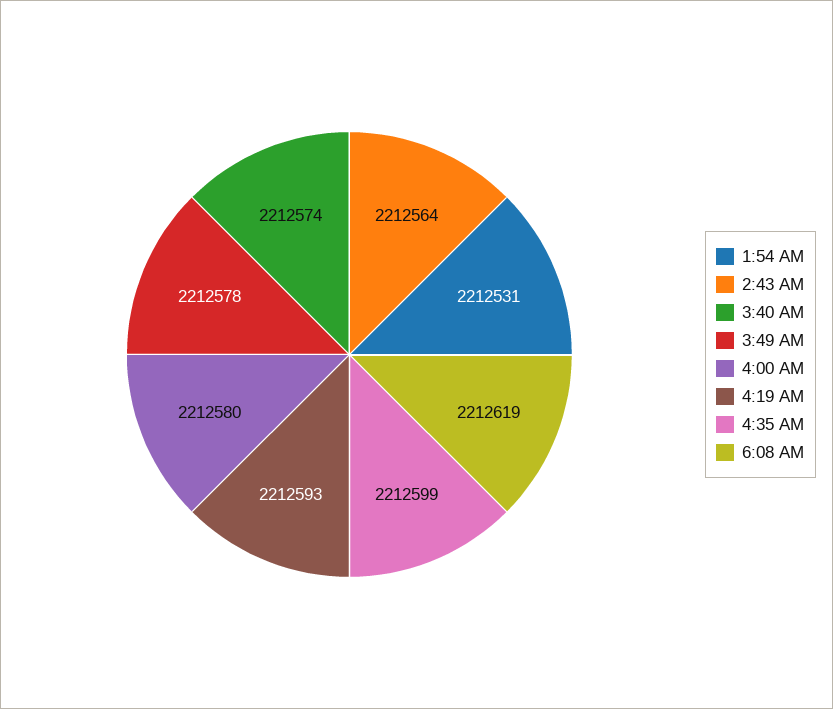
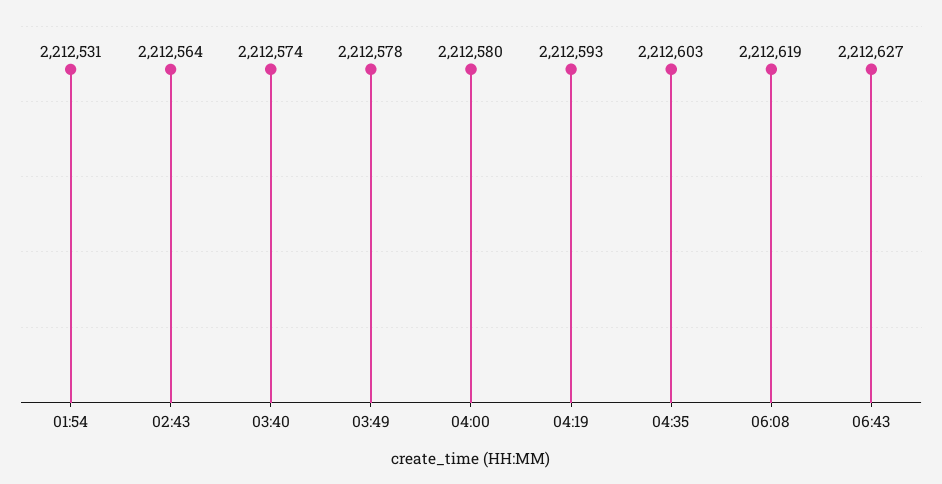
4:35 AM: 2212599 -> 2212603
06:43: none -> 2212627

